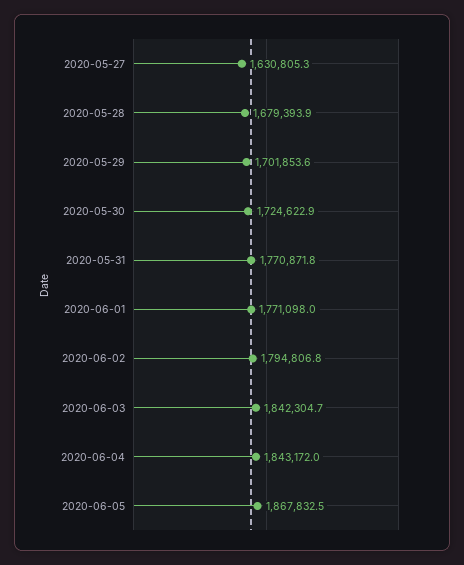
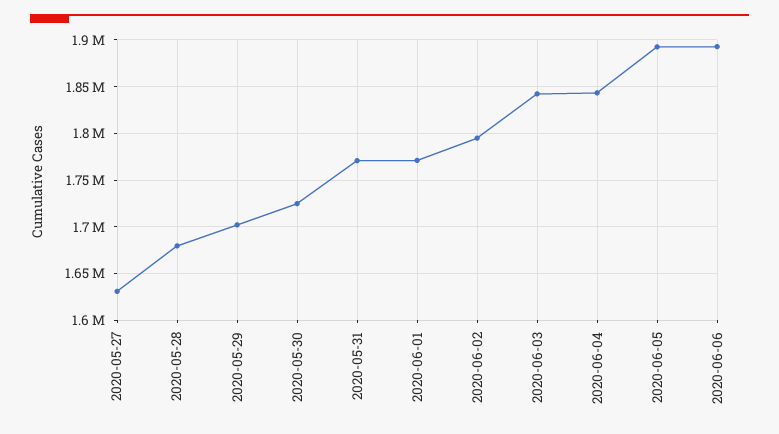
2020-06-05: 1867832.5 -> 1890000
2020-06-06: none -> 1890000

